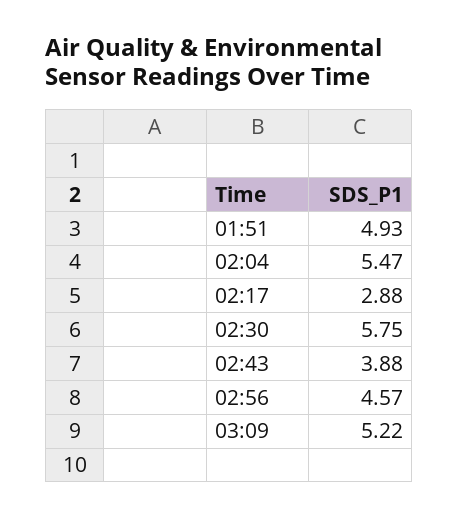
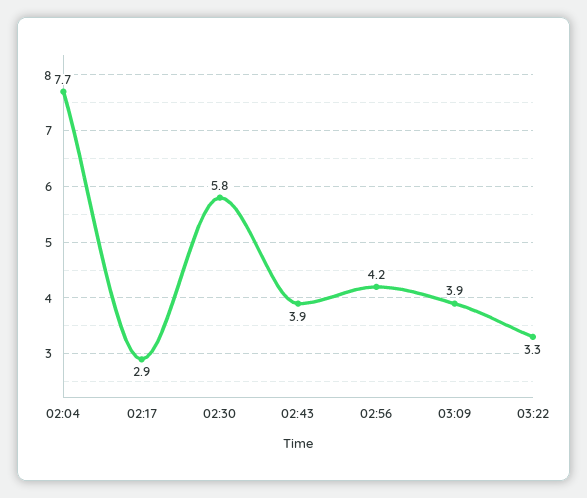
01:51: 4.93 -> none
02:04: 5.47 -> 7.7
02:56: 4.57 -> 4.2
03:09: 5.22 -> 3.9
03:22: none -> 3.3

